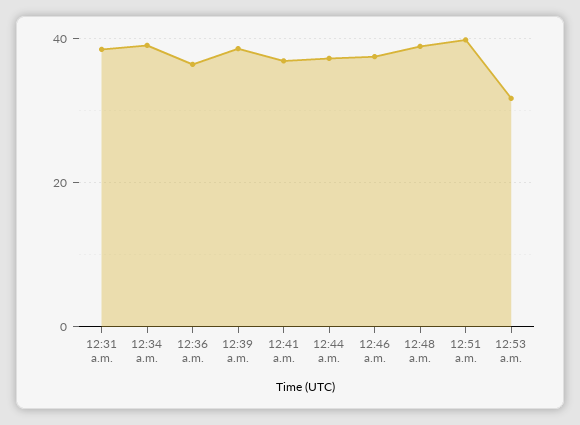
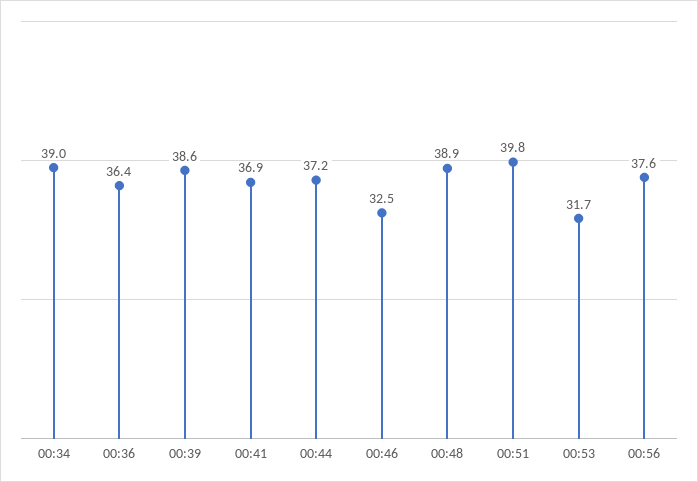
12:31 a.m.: 38 -> none
12:46 a.m.: 38 -> 32.5
00:56: none -> 37.6

